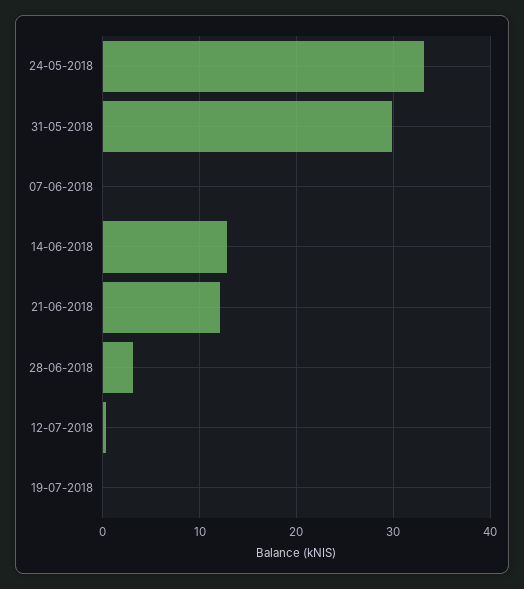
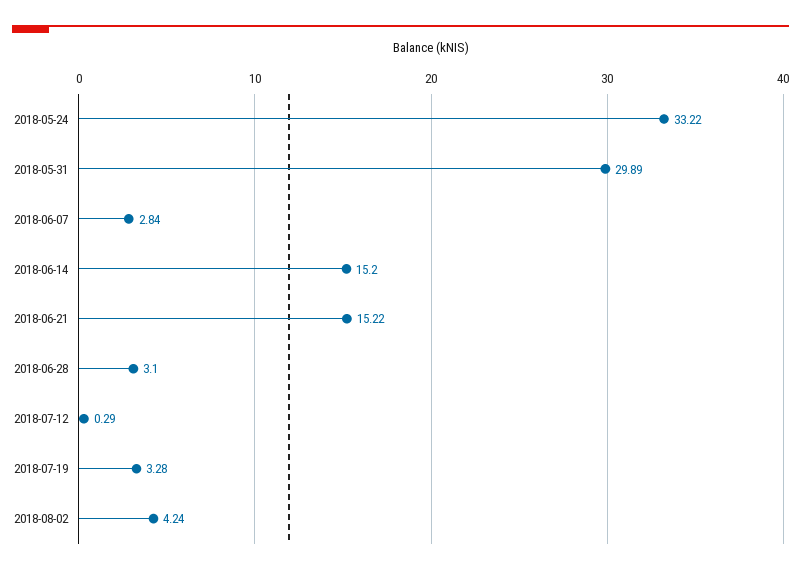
07-06-2018: 0 -> 2.84
14-06-2018: 13 -> 15.2
21-06-2018: 12 -> 15.22
19-07-2018: 0 -> 3.28
2018-08-02: none -> 4.24

